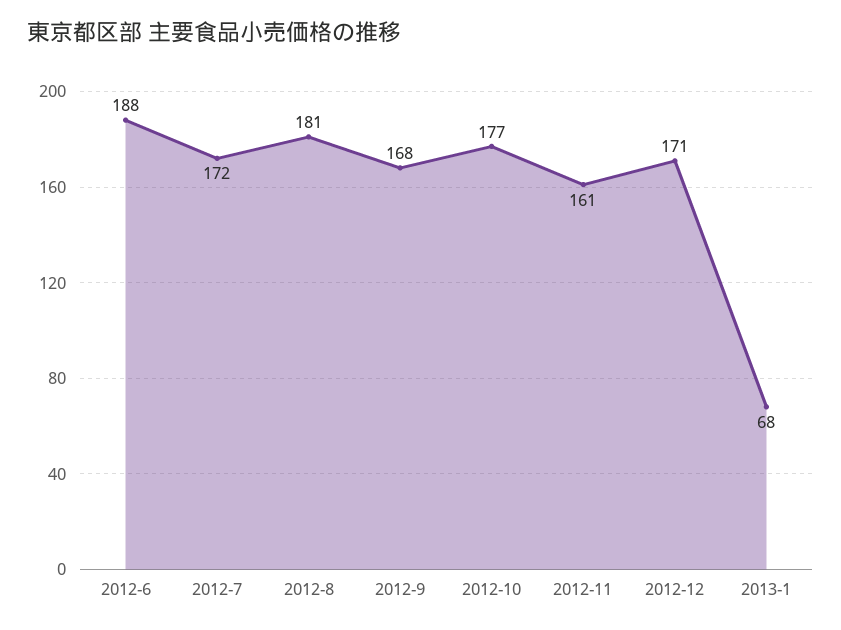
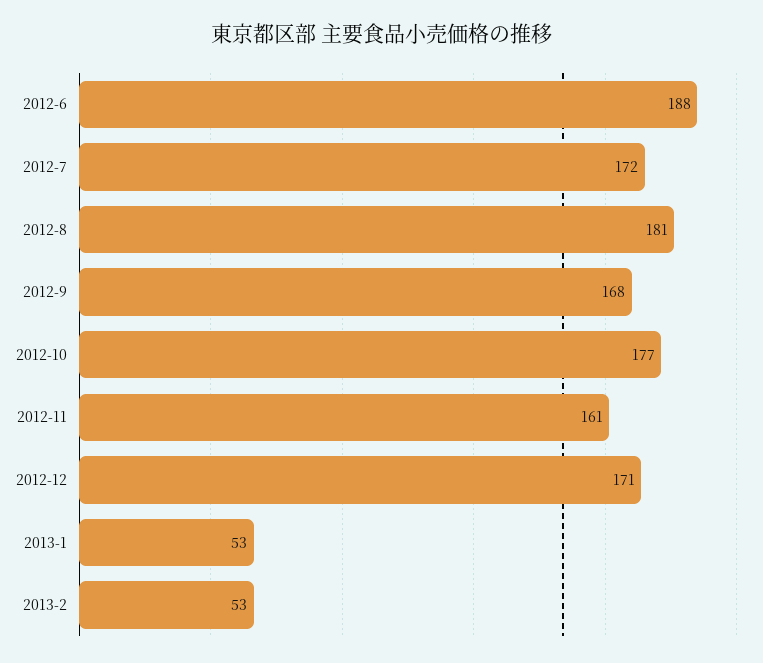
2013-1: 68 -> 53
2013-2: none -> 53

